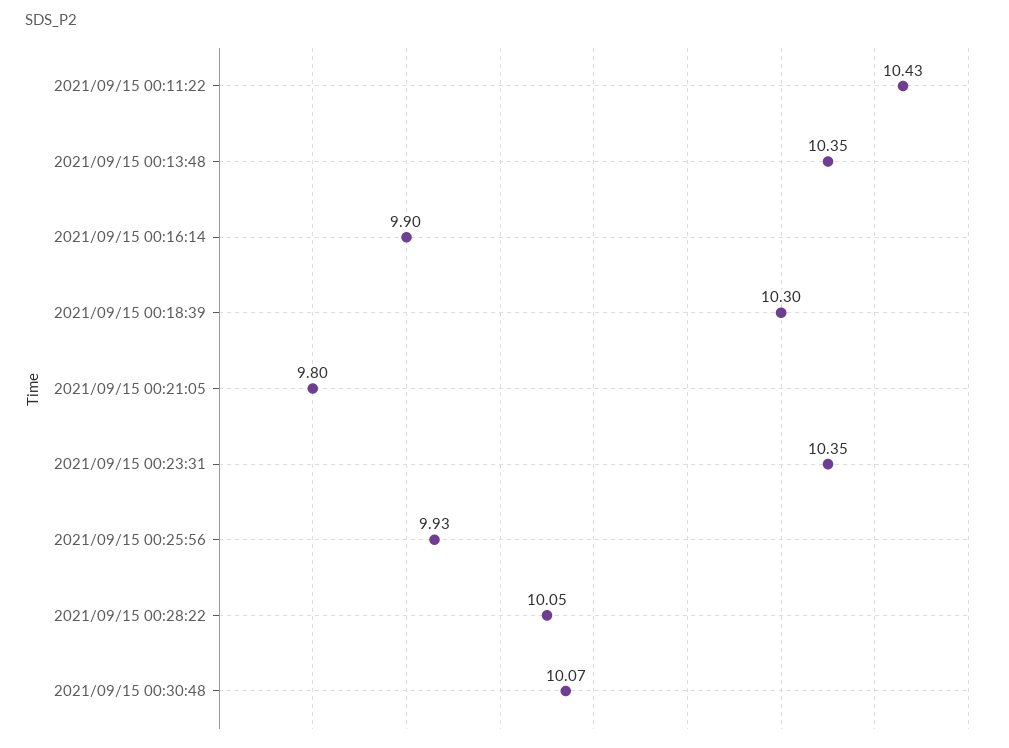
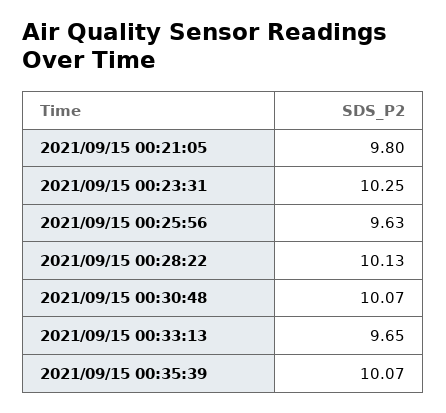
2021/09/15 00:11:22: 10.43 -> none
2021/09/15 00:13:48: 10.35 -> none
2021/09/15 00:16:14: 9.9 -> none
2021/09/15 00:18:39: 10.3 -> none
2021/09/15 00:23:31: 10.35 -> 10.25
2021/09/15 00:25:56: 9.93 -> 9.63
2021/09/15 00:28:22: 10.05 -> 10.13
2021/09/15 00:33:13: none -> 9.65
2021/09/15 00:35:39: none -> 10.07

